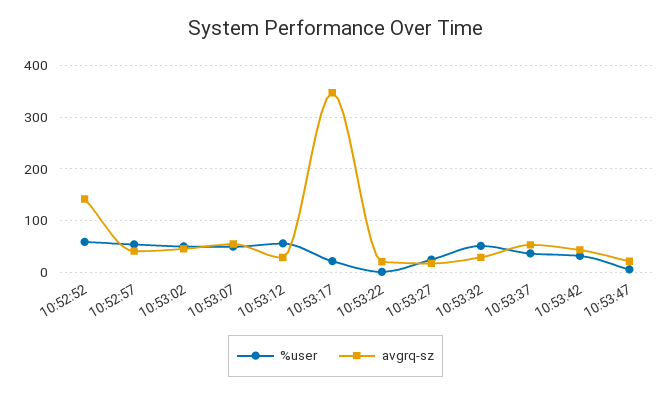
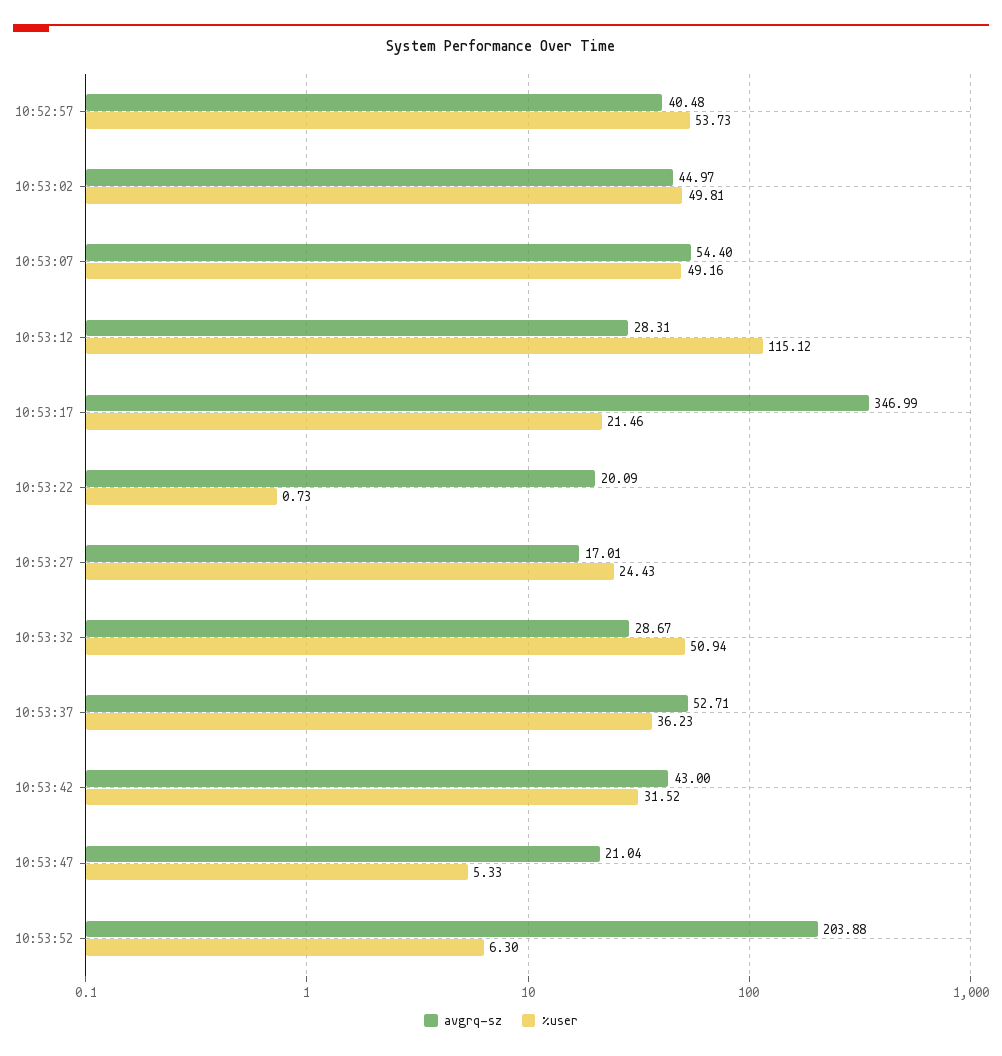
%user, 10:52:52: 60 -> none
avgrq-sz, 10:52:52: 140 -> none
%user, 10:53:12: 60 -> 115.12
avgrq-sz, 10:53:52: none -> 203.88
%user, 10:53:52: none -> 6.3

